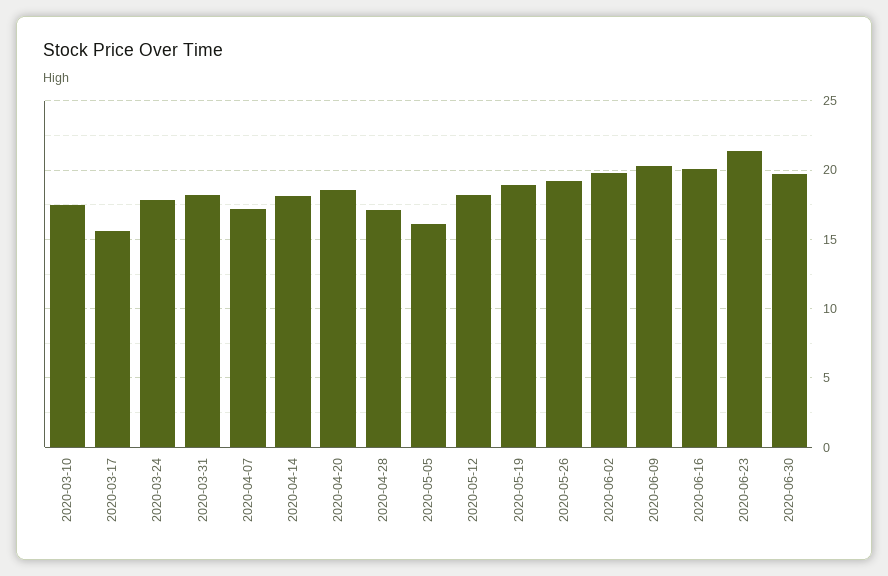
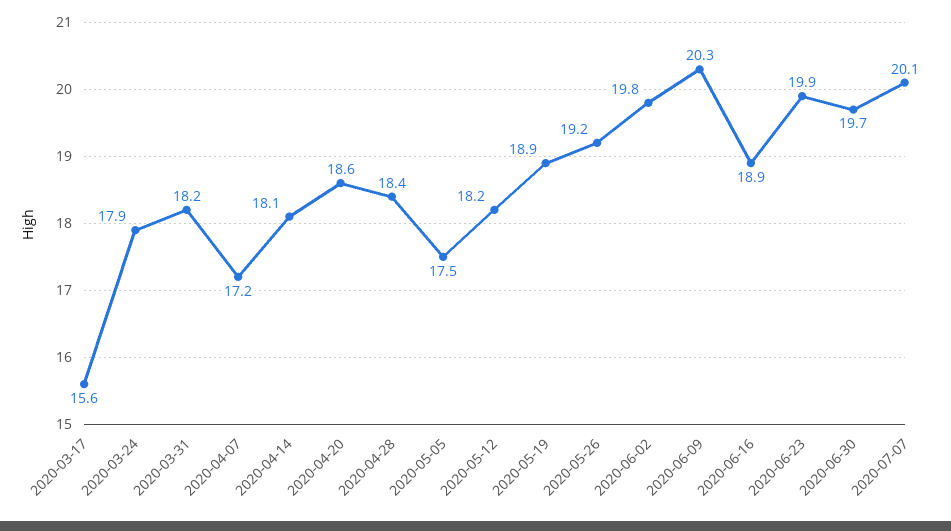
2020-03-10: 17.5 -> none
2020-04-28: 17 -> 18.4
2020-05-05: 16 -> 17.5
2020-06-16: 20 -> 18.9
2020-06-23: 21.5 -> 19.9
2020-07-07: none -> 20.1

